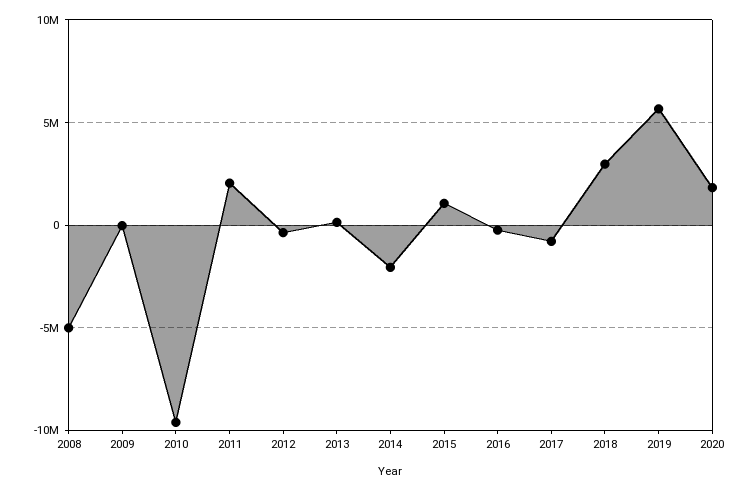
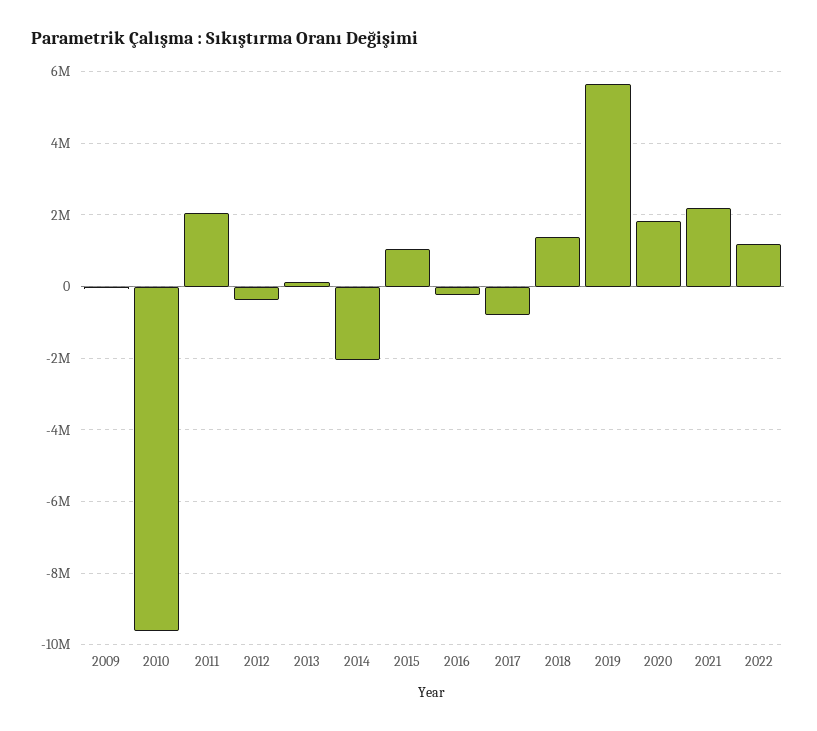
2008: -5000000 -> none
2018: 3000000 -> 1400000
2021: none -> 2200000
2022: none -> 1200000

